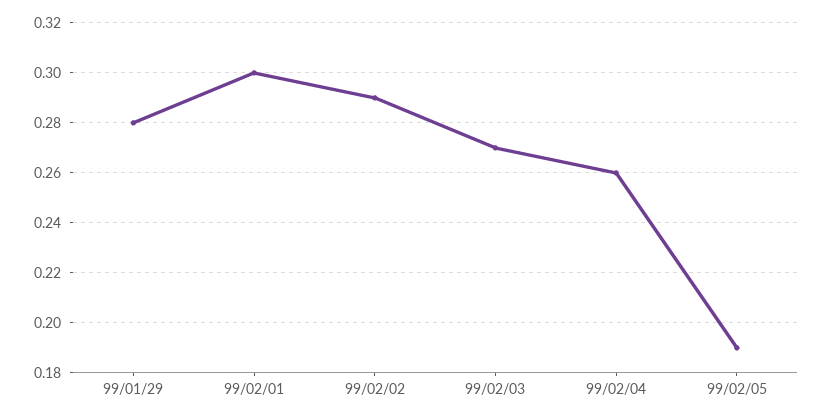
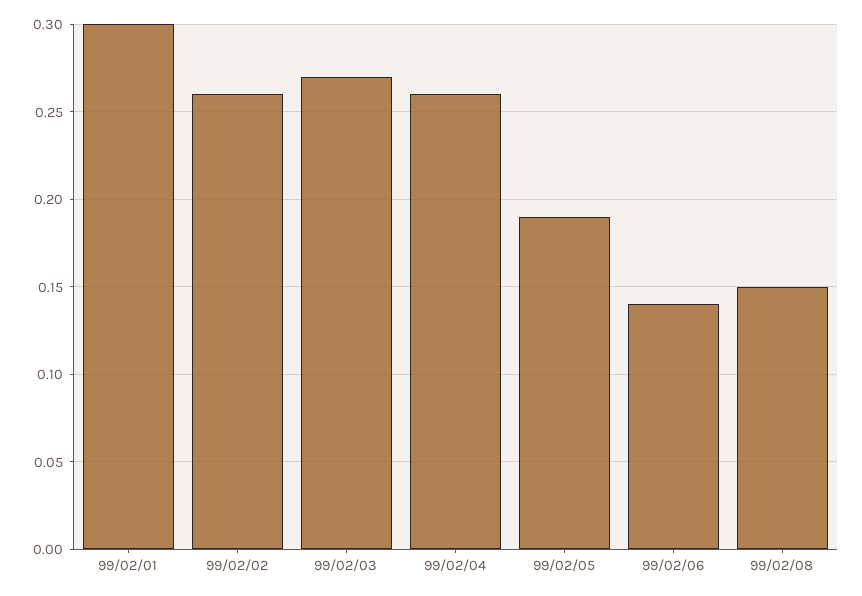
99/01/29: 0.28 -> none
99/02/02: 0.29 -> 0.26
99/02/06: none -> 0.14
99/02/08: none -> 0.15

